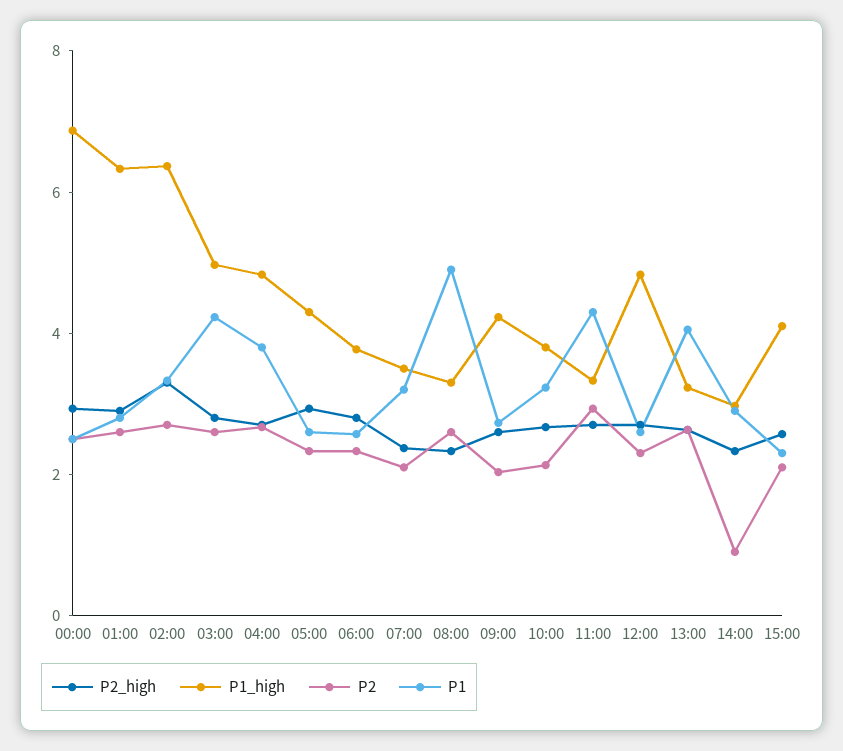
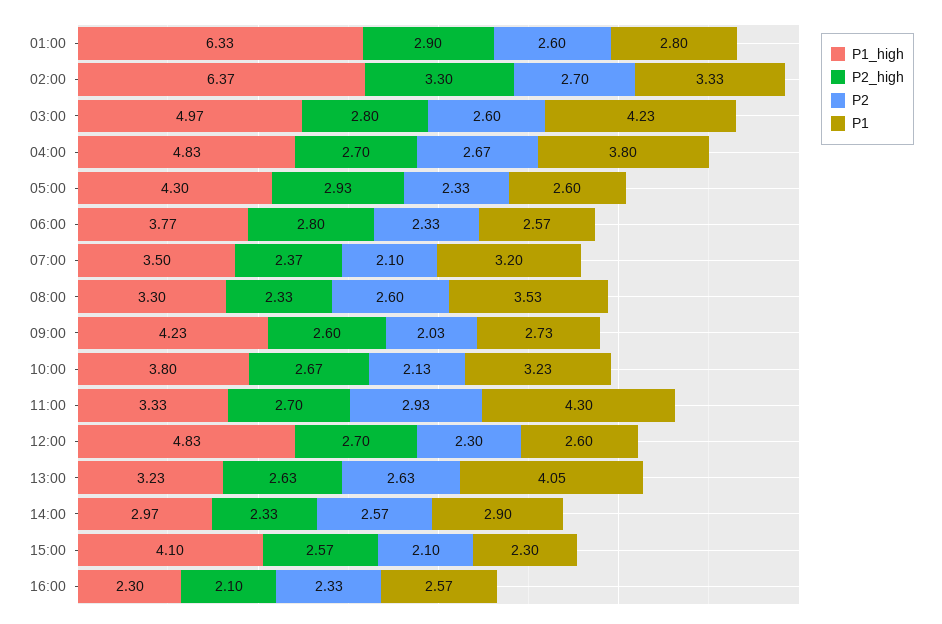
P2_high, 00:00: 3 -> none
P1_high, 00:00: 7 -> none
P2, 00:00: 2.5 -> none
P1, 00:00: 2.5 -> none
P1, 08:00: 5 -> 3.53
P2, 14:00: 1 -> 2.57
P1_high, 16:00: none -> 2.3
P2_high, 16:00: none -> 2.1
P2, 16:00: none -> 2.33
P1, 16:00: none -> 2.57

